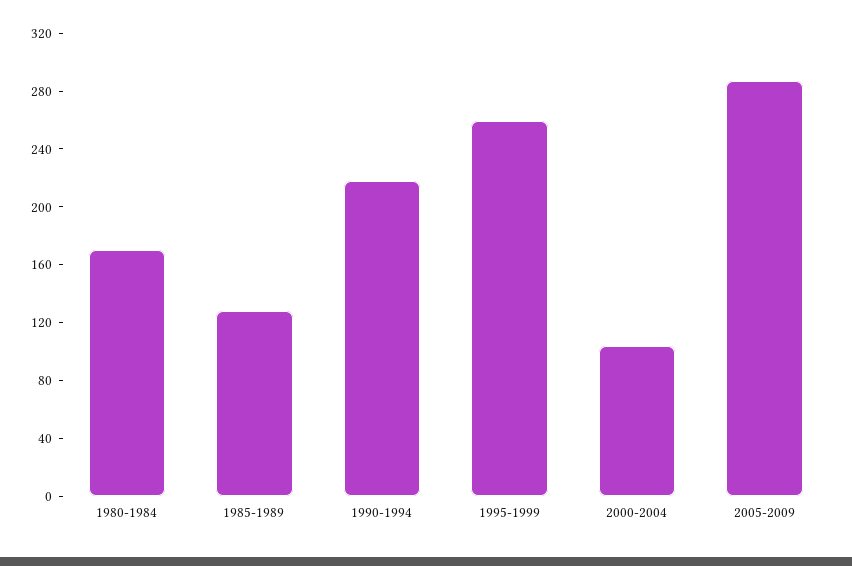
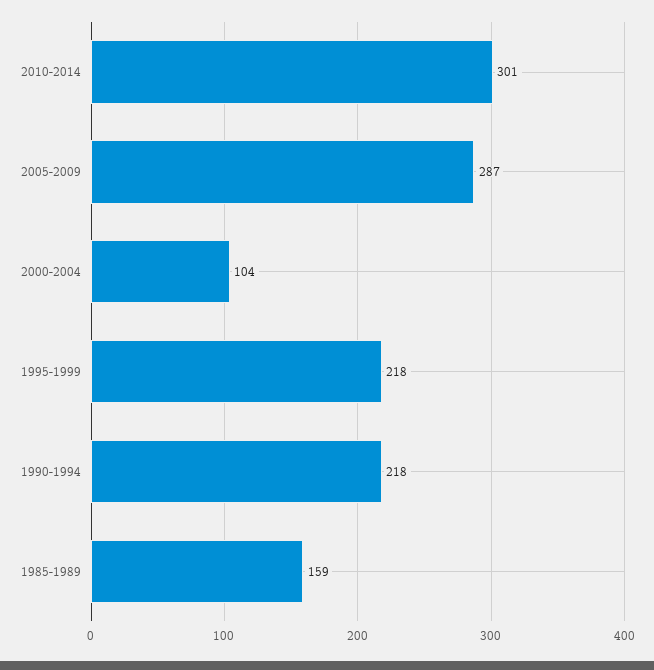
1980-1984: 170 -> none
1985-1989: 130 -> 159
1995-1999: 260 -> 218
2010-2014: none -> 301

